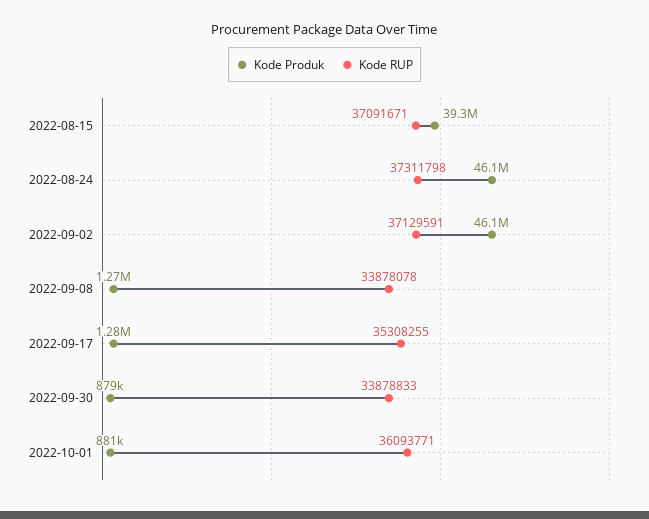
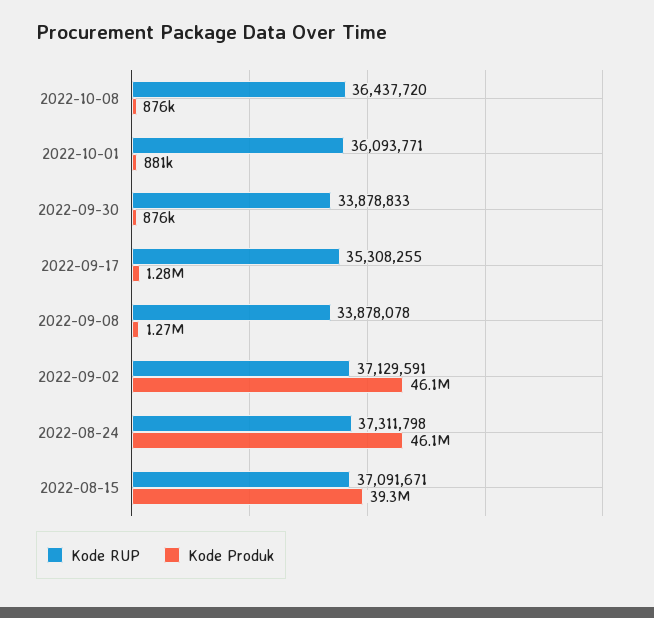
Kode Produk, 2022-09-30: 879000 -> 876000
Kode RUP, 2022-10-08: none -> 36437720
Kode Produk, 2022-10-08: none -> 876000

